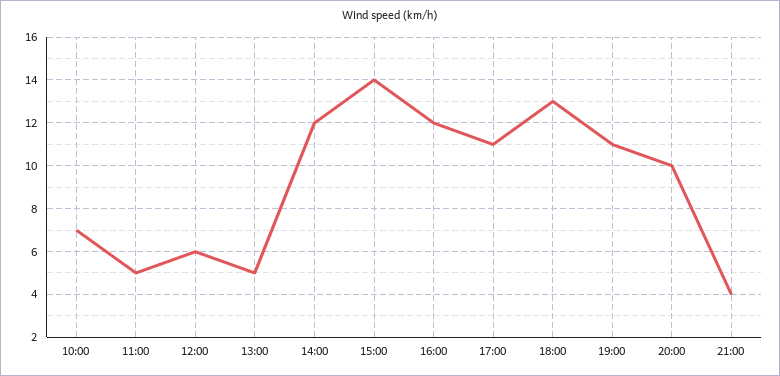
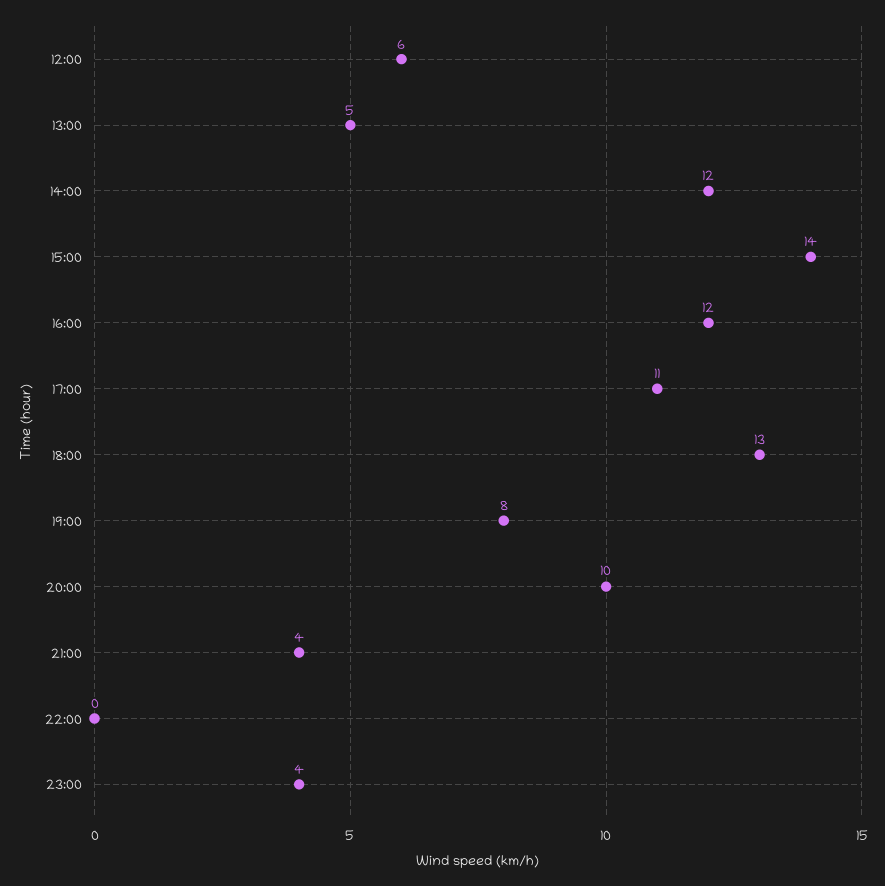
10:00: 7 -> none
11:00: 5 -> none
19:00: 11 -> 8
22:00: none -> 0
23:00: none -> 4

